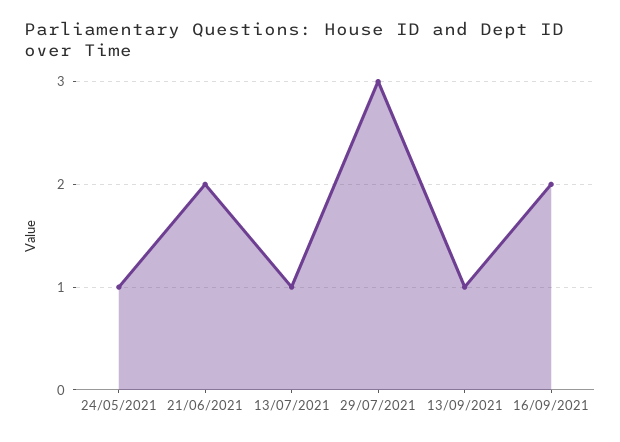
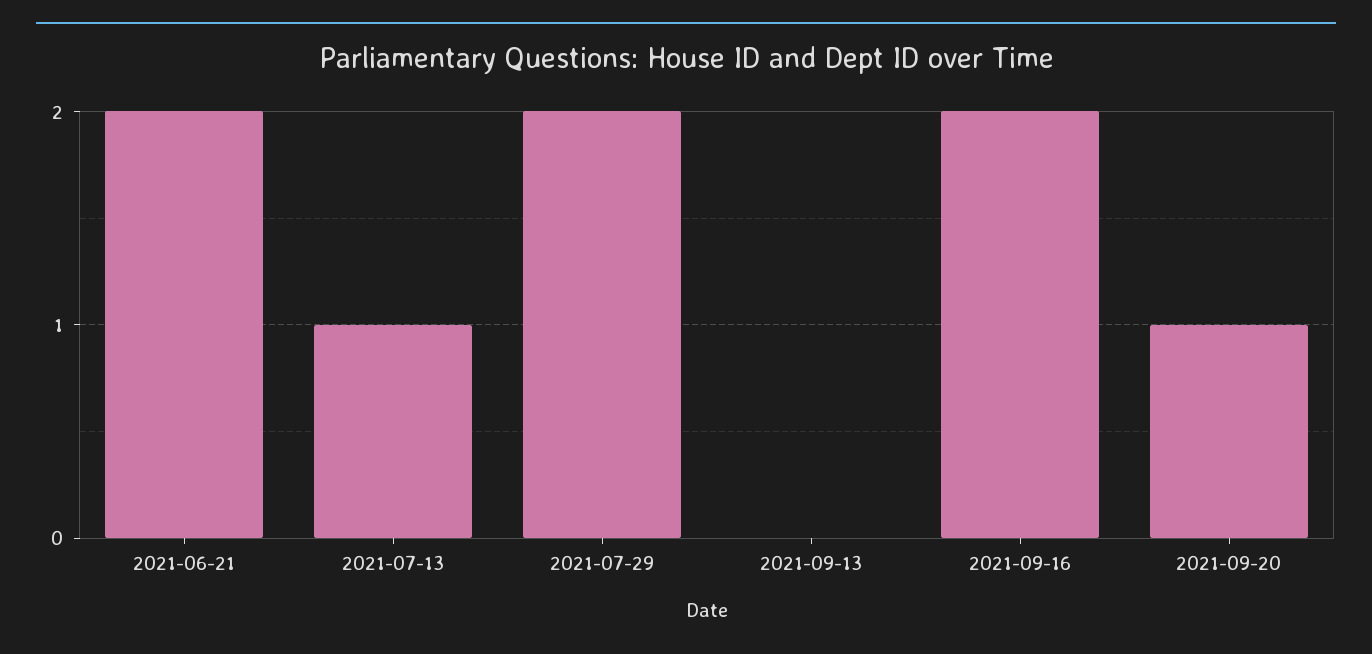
24/05/2021: 1 -> none
29/07/2021: 3 -> 2
13/09/2021: 1 -> 0
2021-09-20: none -> 1

